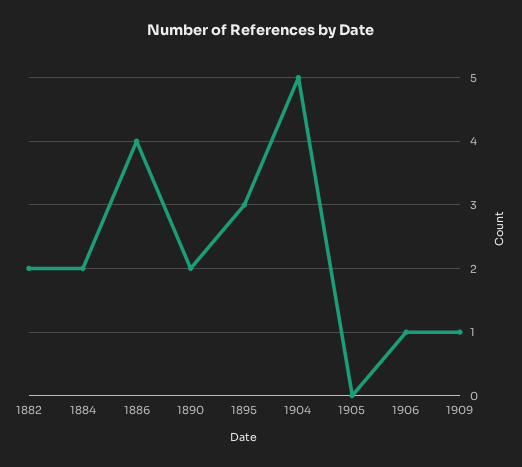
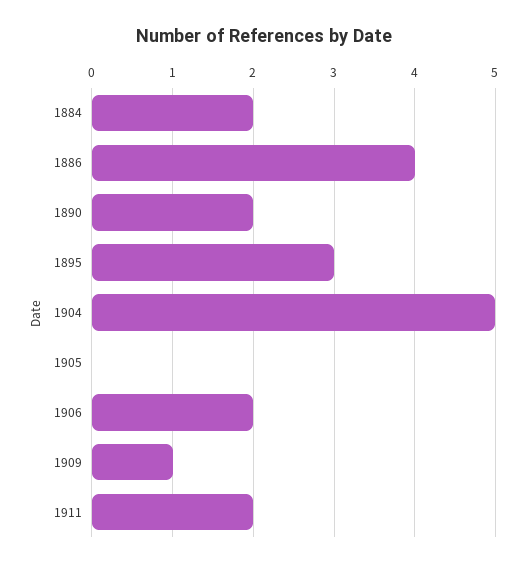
1882: 2 -> none
1906: 1 -> 2
1911: none -> 2

